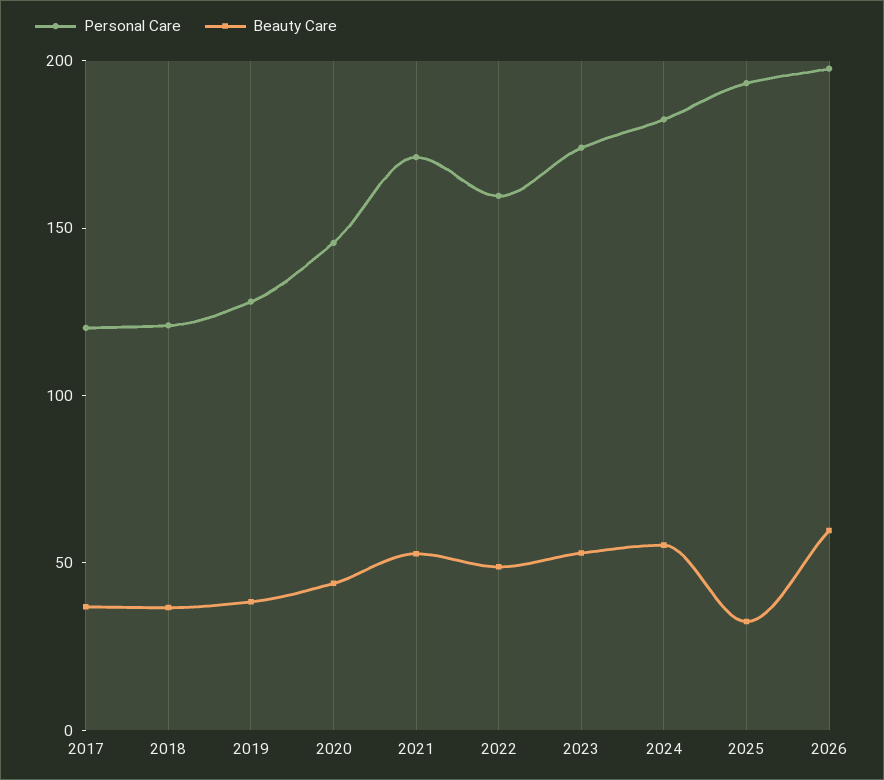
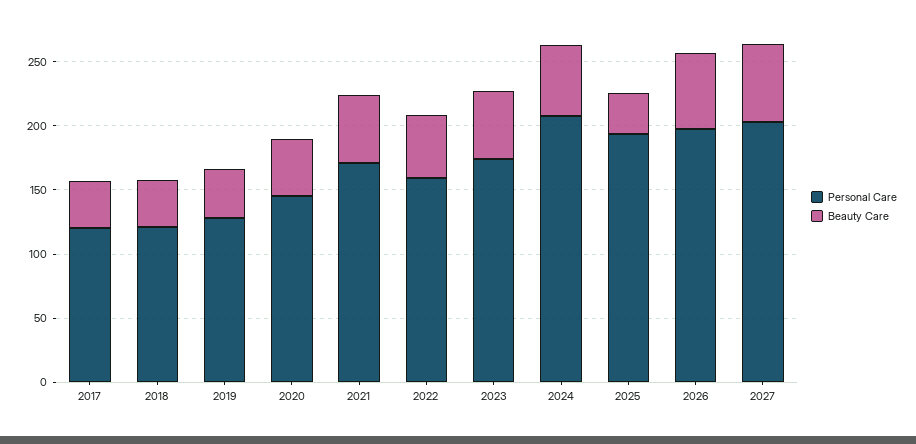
Personal Care, 2024: 180 -> 210
Personal Care, 2027: none -> 200
Beauty Care, 2027: none -> 60

